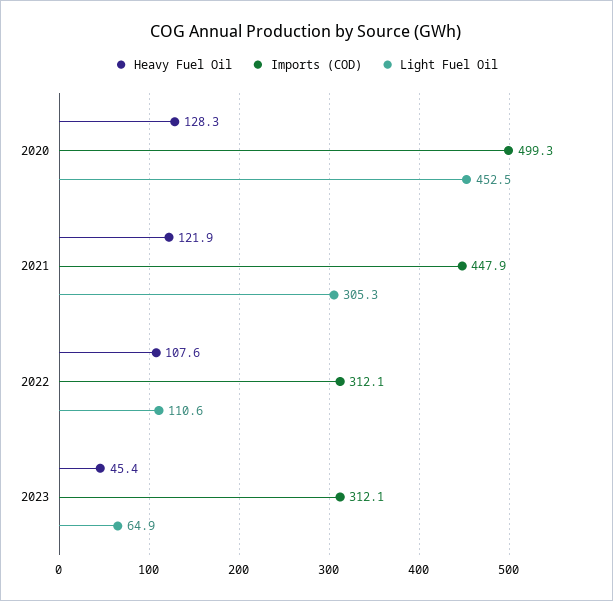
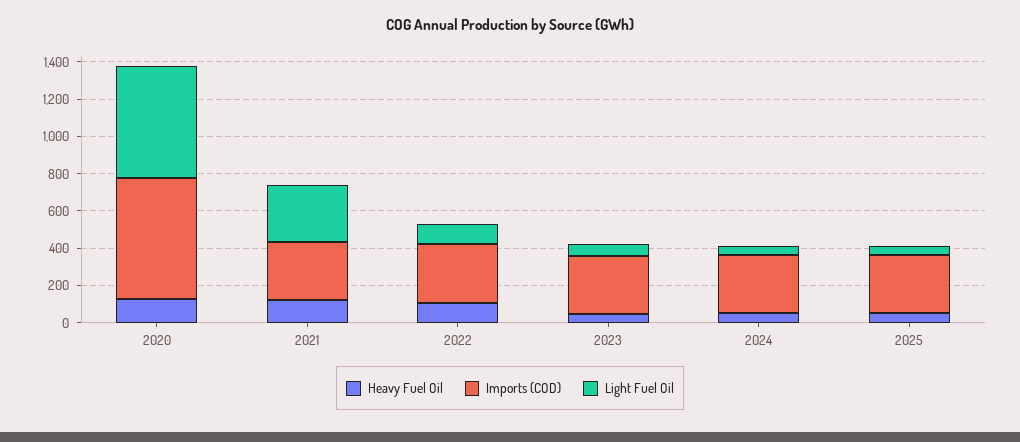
Imports (COD), 2020: 499.3 -> 650
Light Fuel Oil, 2020: 452.5 -> 600
Imports (COD), 2021: 447.9 -> 300
Heavy Fuel Oil, 2024: none -> 50
Imports (COD), 2024: none -> 300
Light Fuel Oil, 2024: none -> 50
Heavy Fuel Oil, 2025: none -> 50
Imports (COD), 2025: none -> 300
Light Fuel Oil, 2025: none -> 50

